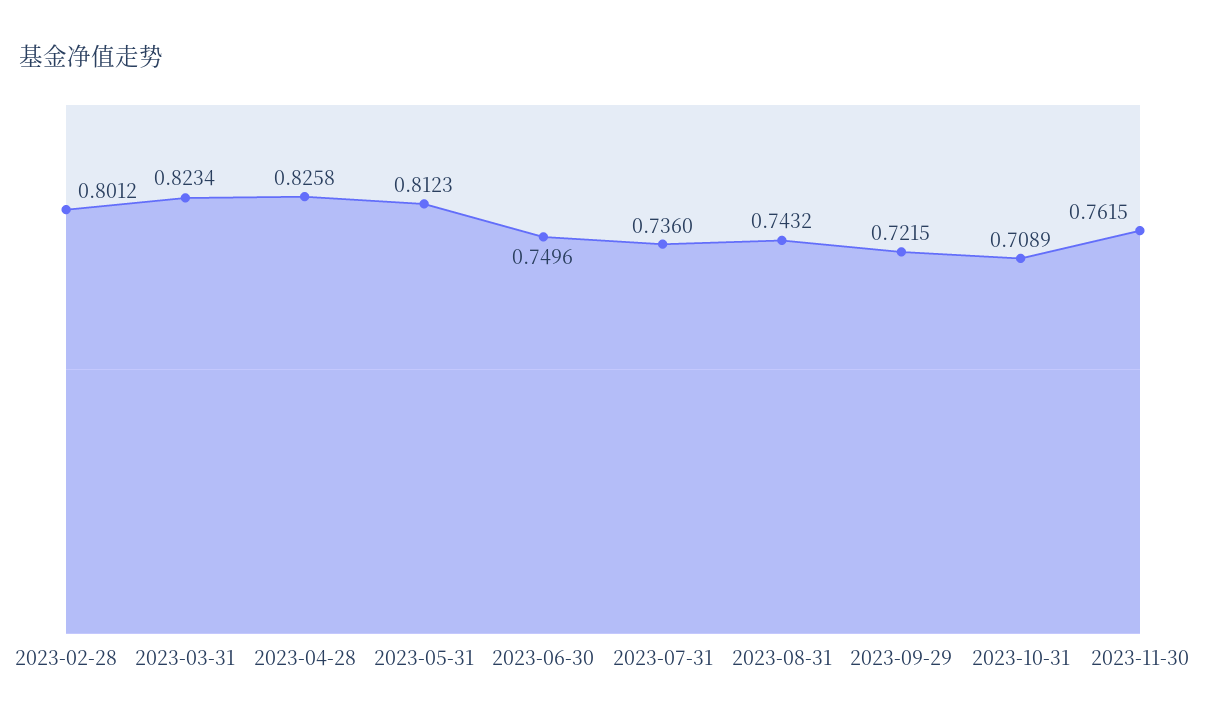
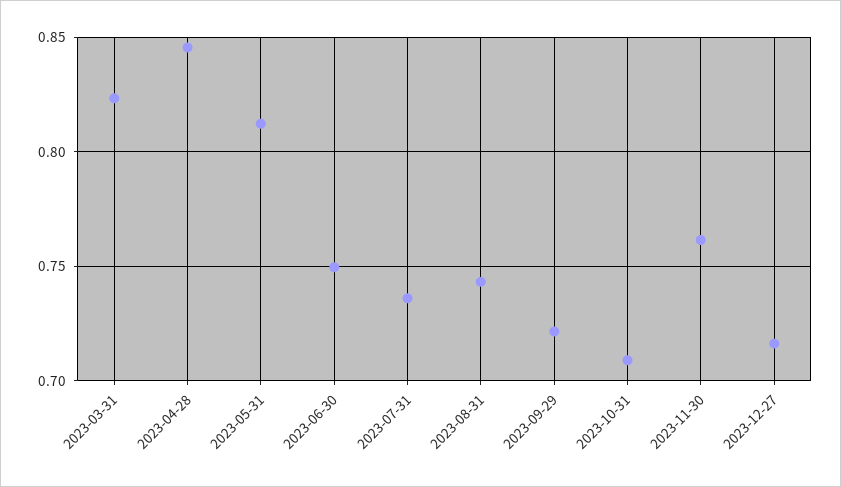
2023-02-28: 0.8012 -> none
2023-04-28: 0.8258 -> 0.845
2023-12-27: none -> 0.715

